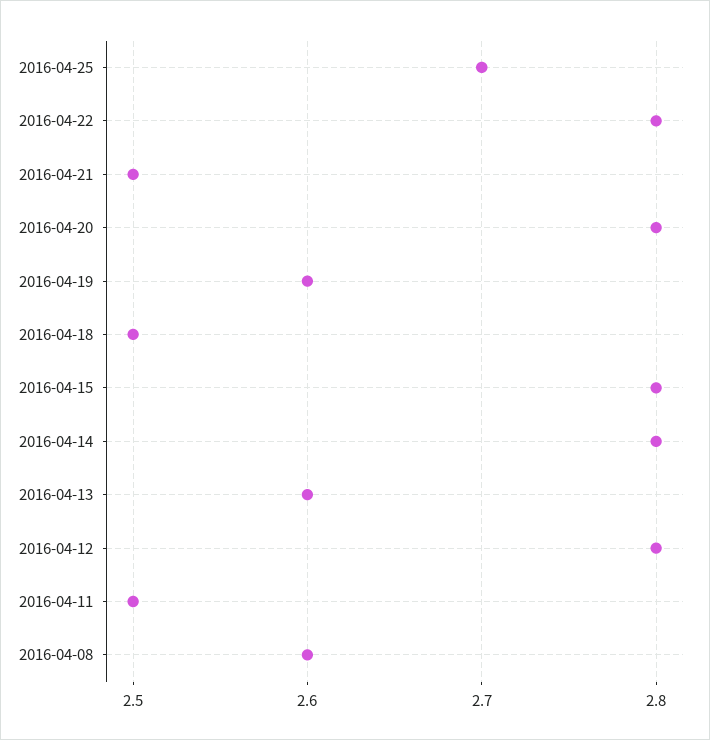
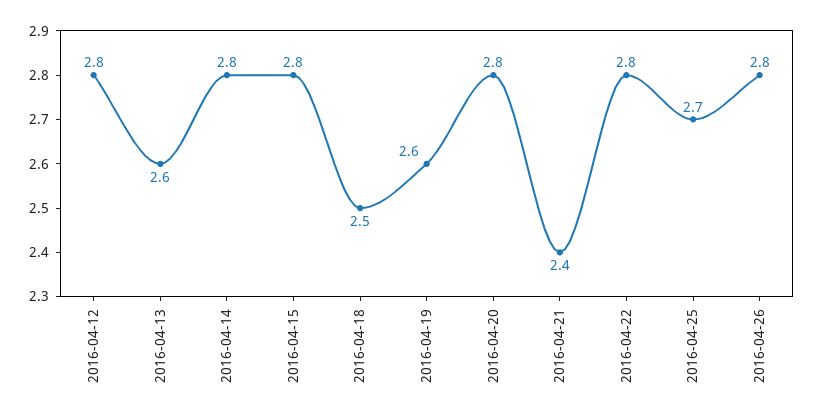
2016-04-21: 2.5 -> 2.4
2016-04-11: 2.5 -> none
2016-04-08: 2.6 -> none
2016-04-26: none -> 2.8

